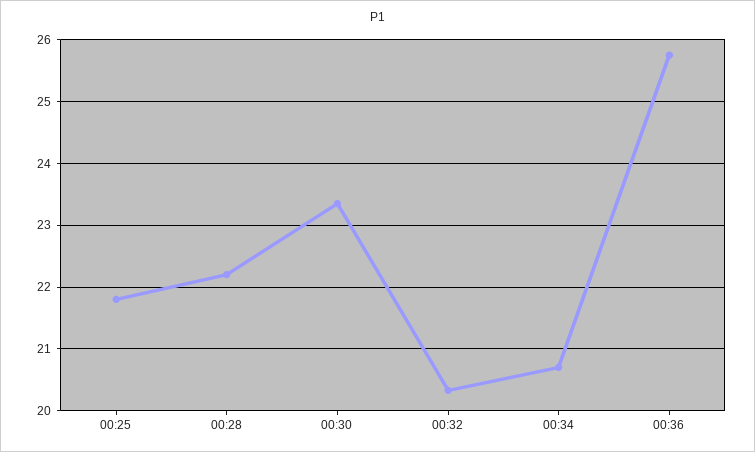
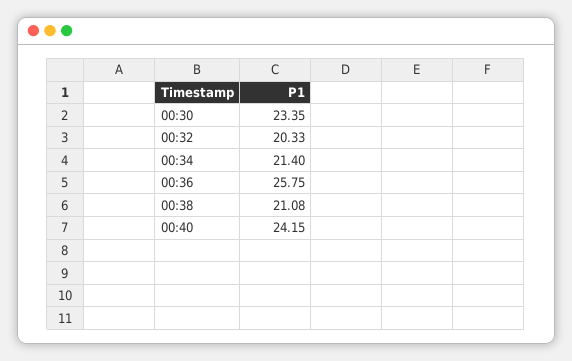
00:25: 21.8 -> none
00:28: 22.2 -> none
00:34: 20.7 -> 21.4
00:38: none -> 21.08
00:40: none -> 24.15

